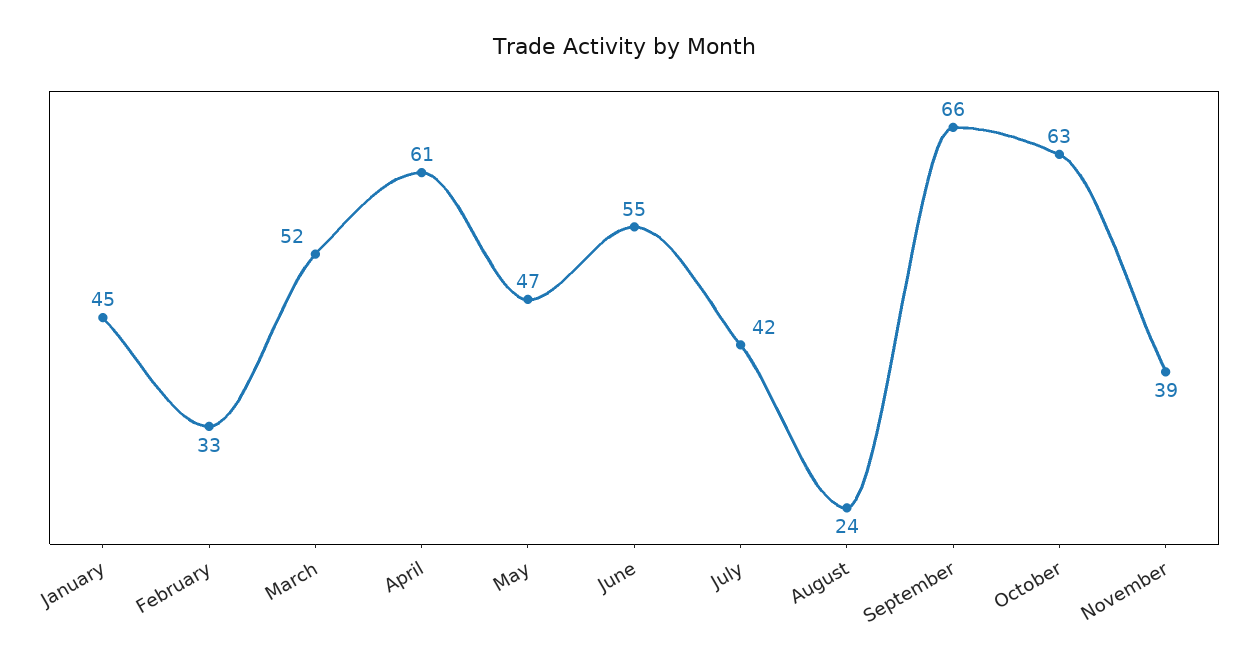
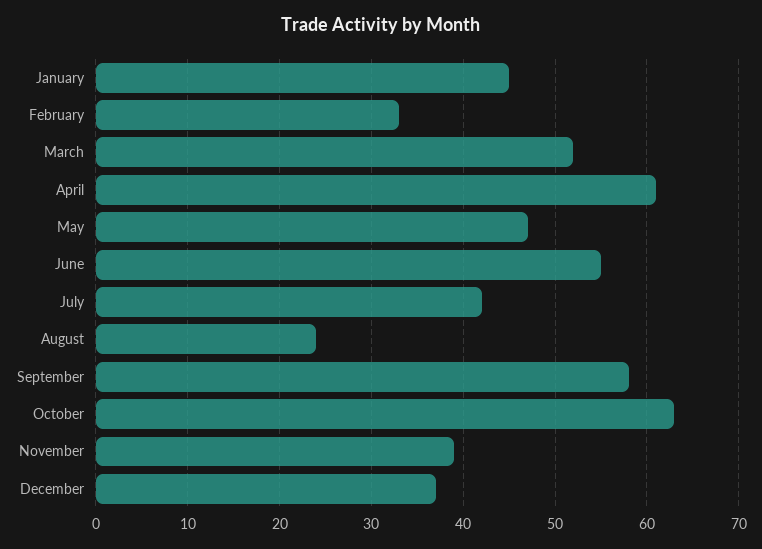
September: 66 -> 58
December: none -> 37

